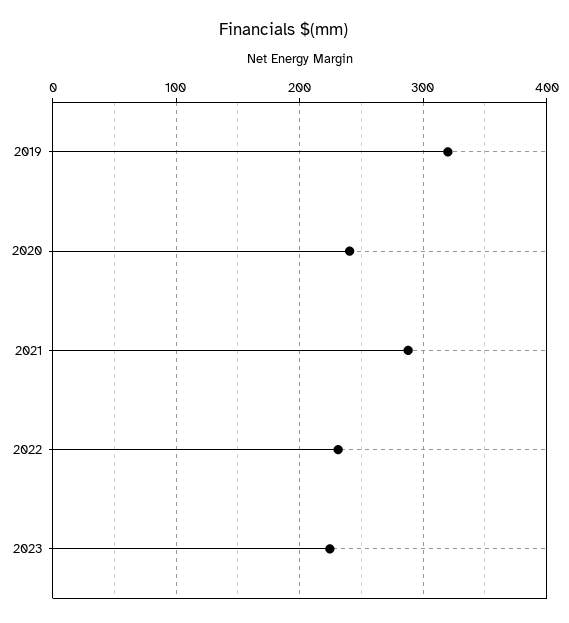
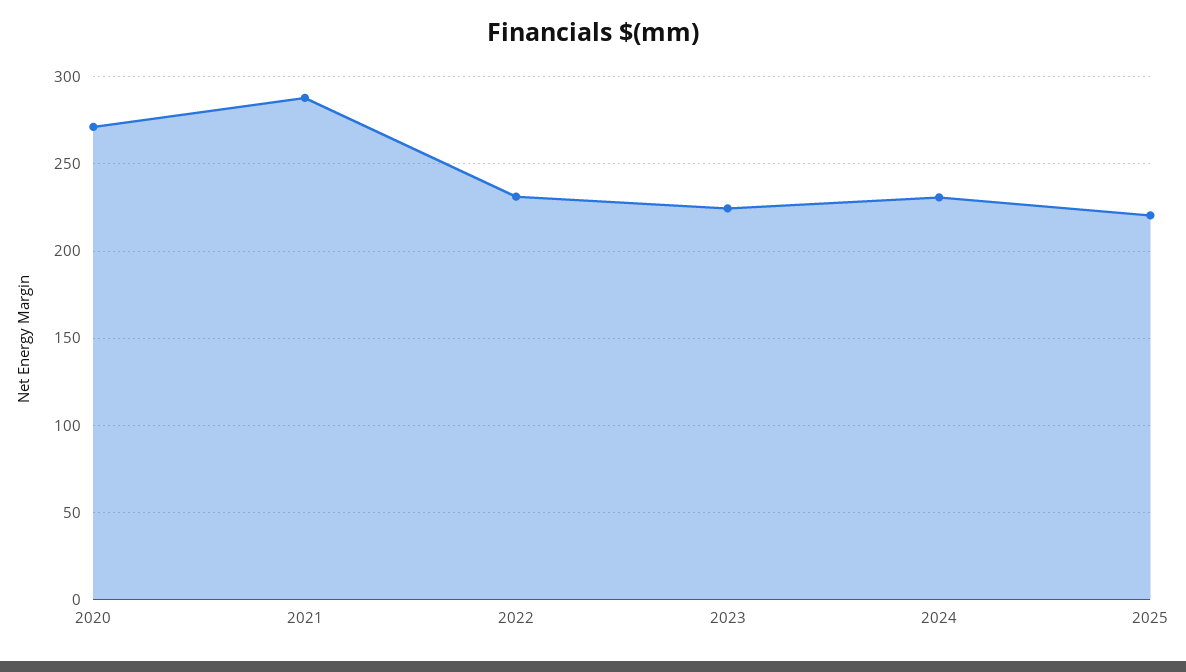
2019: 320 -> none
2020: 240 -> 270
2024: none -> 230
2025: none -> 220

